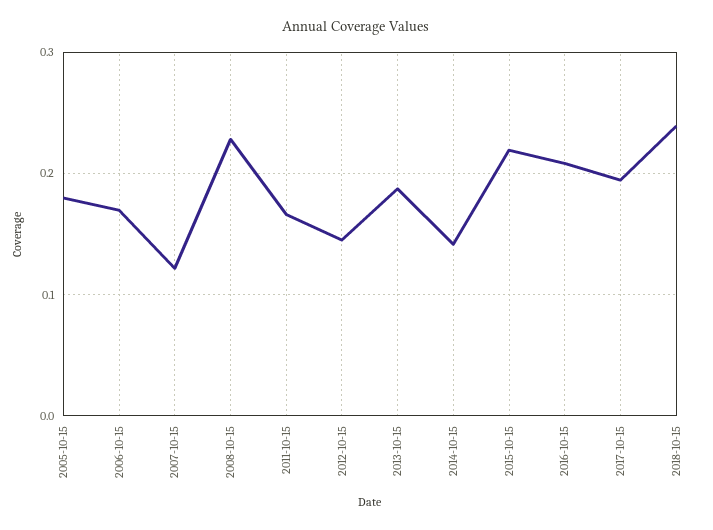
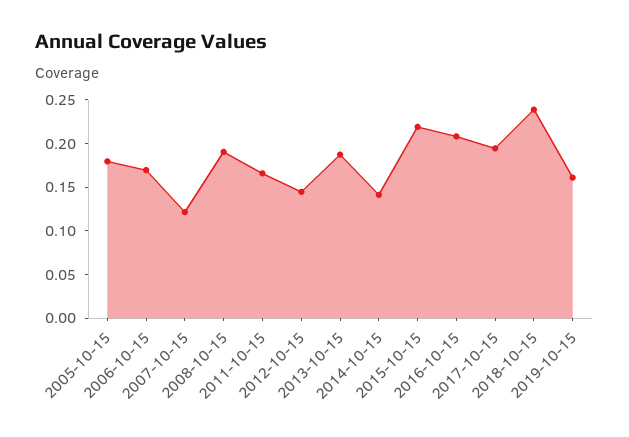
2008-10-15: 0.23 -> 0.19
2019-10-15: none -> 0.16

